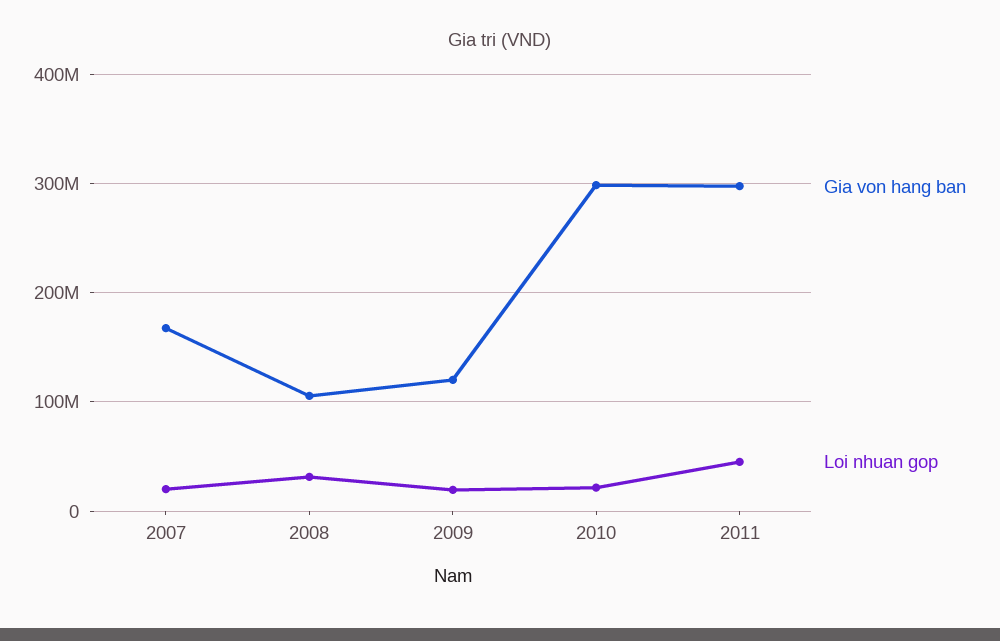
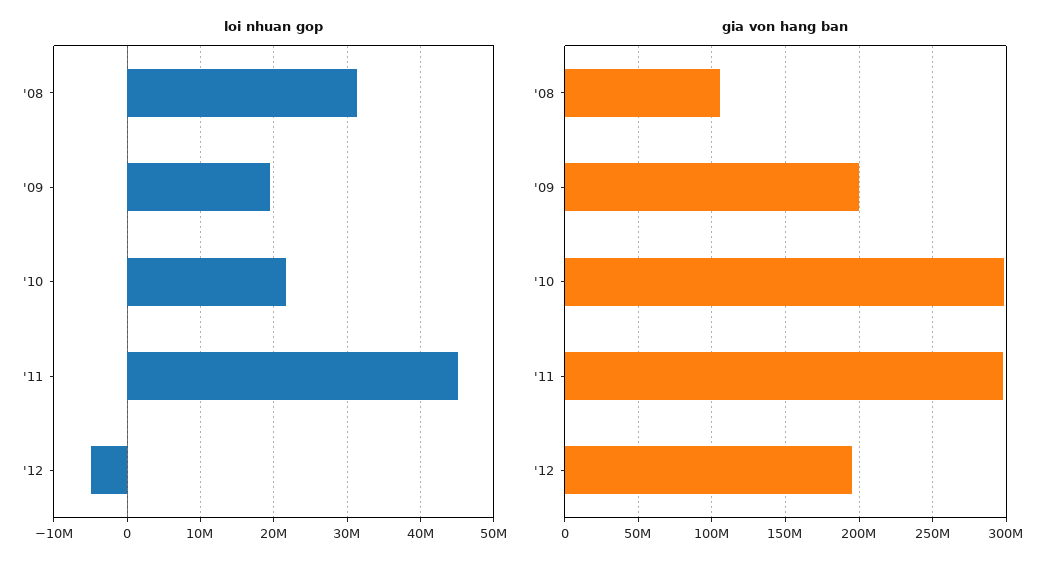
Gia von hang ban, 2007: 170000000 -> none
Loi nhuan gop, 2007: 20000000 -> none
Gia von hang ban, 2009: 120000000 -> 200000000
Loi nhuan gop, '12: none -> -5000000
Gia von hang ban, '12: none -> 195000000

